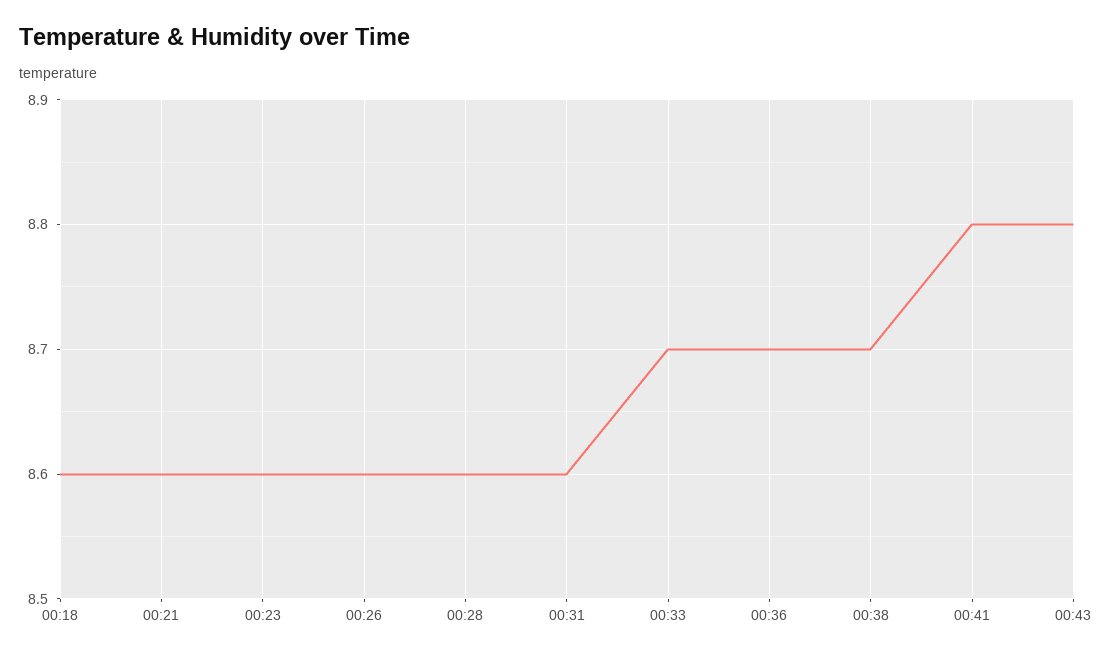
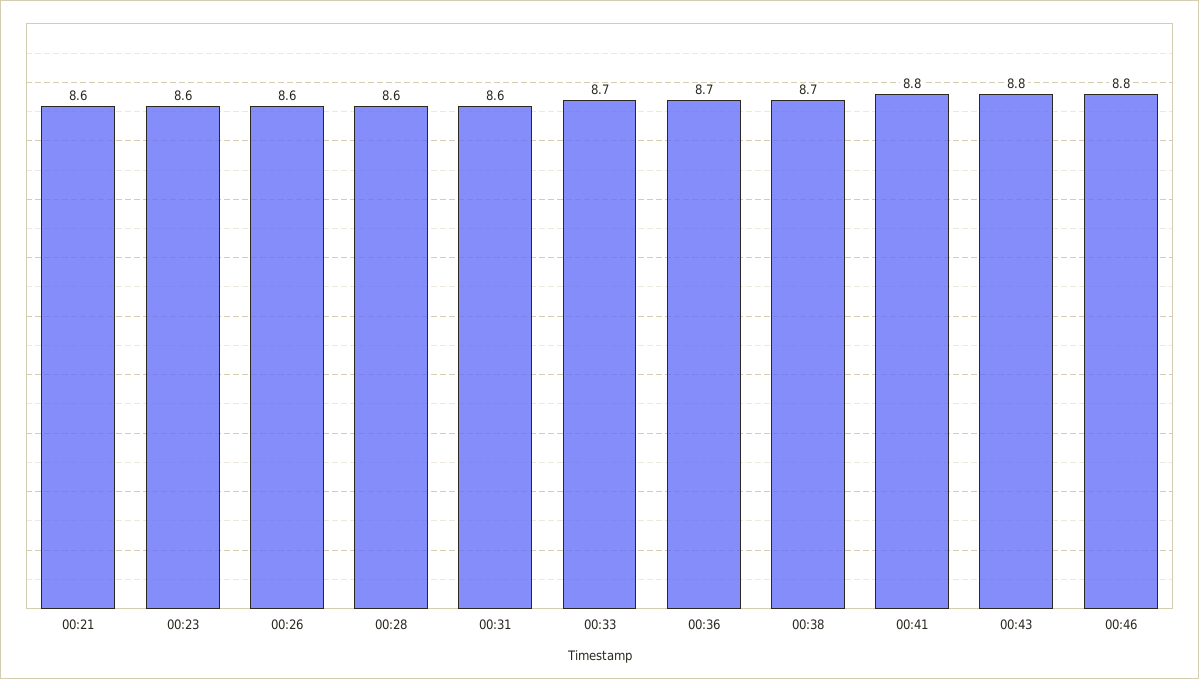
00:18: 8.6 -> none
00:46: none -> 8.8

